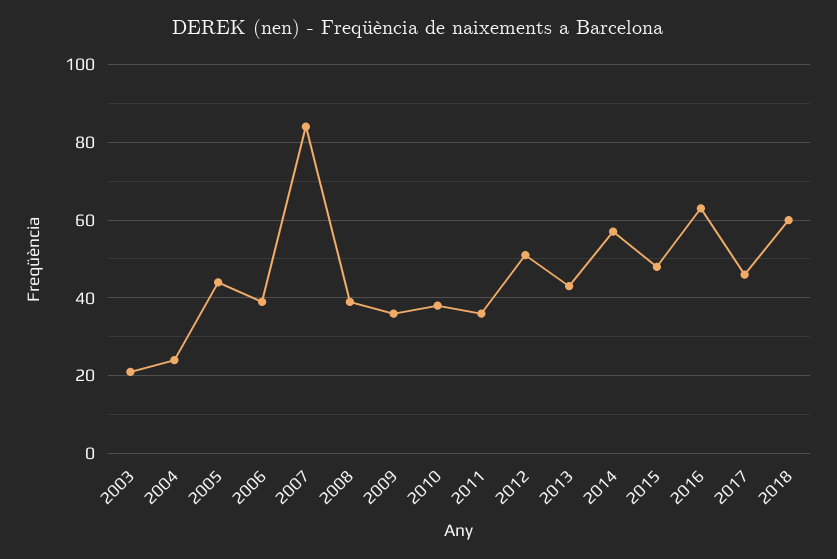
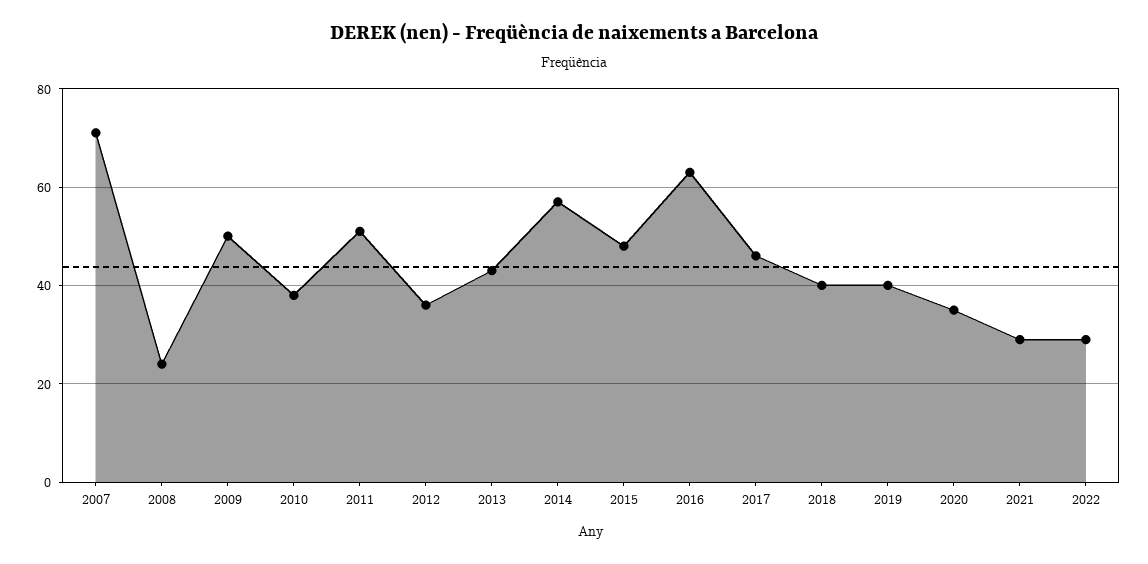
2003: 20 -> none
2004: 25 -> none
2005: 45 -> none
2006: 40 -> none
2007: 85 -> 70
2008: 40 -> 25
2009: 35 -> 50
2011: 35 -> 50
2012: 50 -> 35
2018: 60 -> 40
2019: none -> 40
2020: none -> 35
2021: none -> 30
2022: none -> 30

